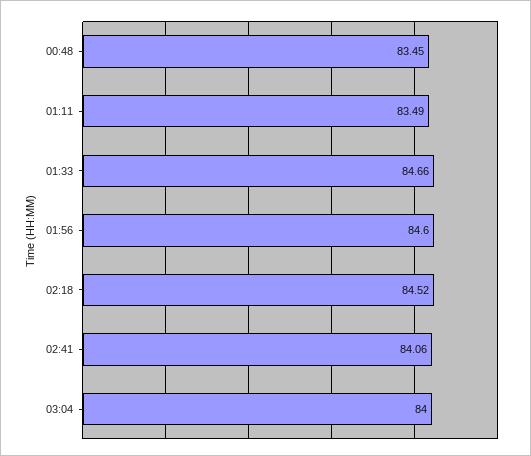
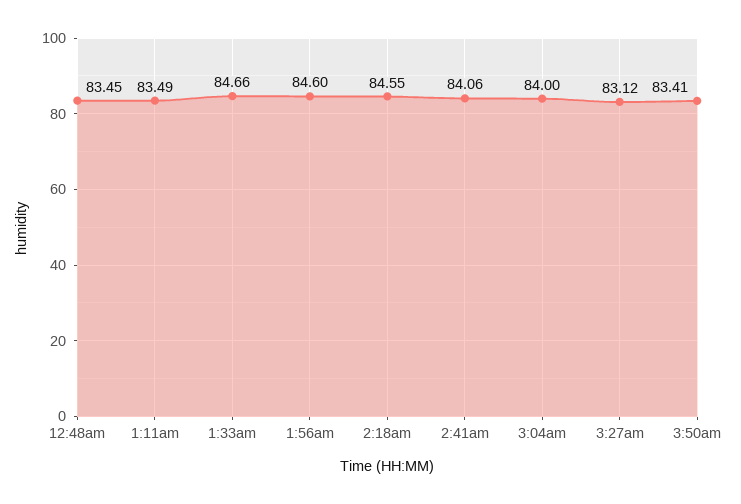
02:18: 84.52 -> 84.55
3:27am: none -> 83.12
3:50am: none -> 83.41

